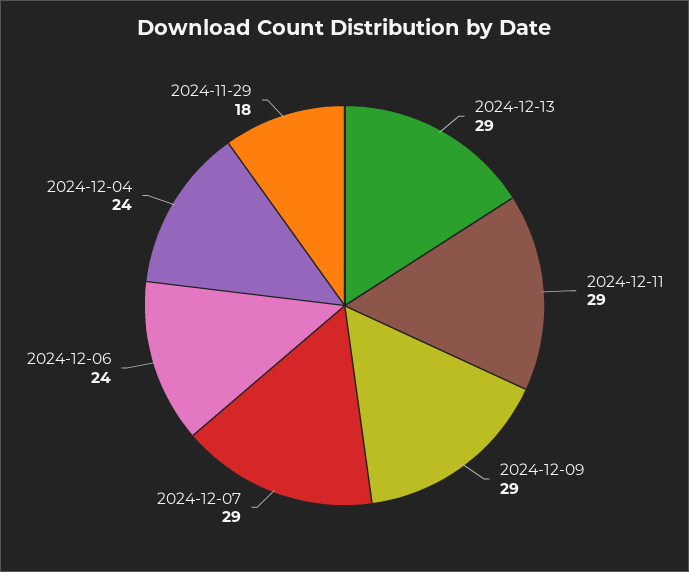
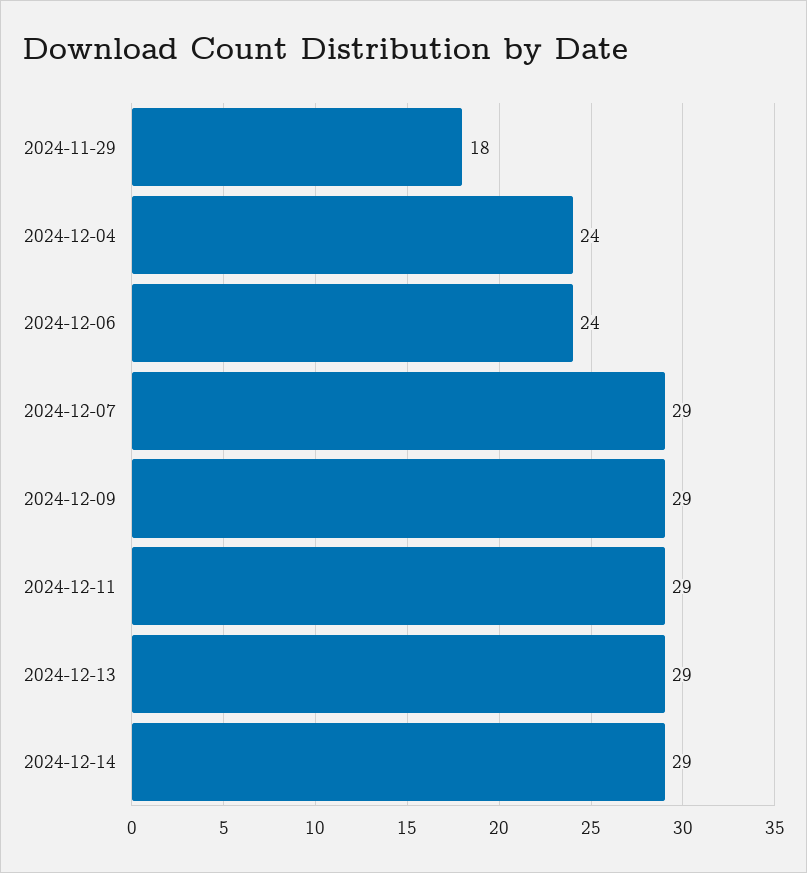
2024-12-14: none -> 29

